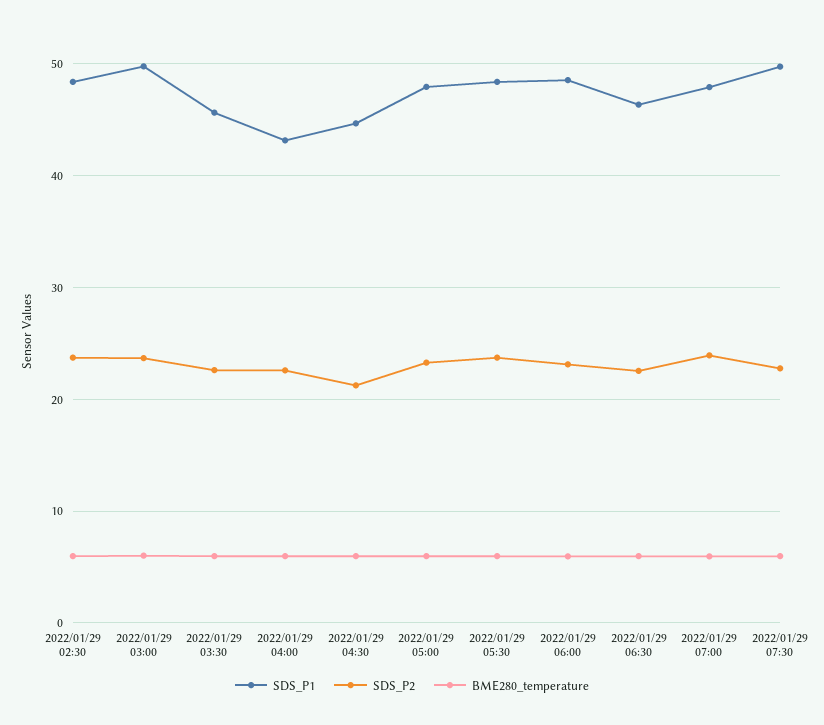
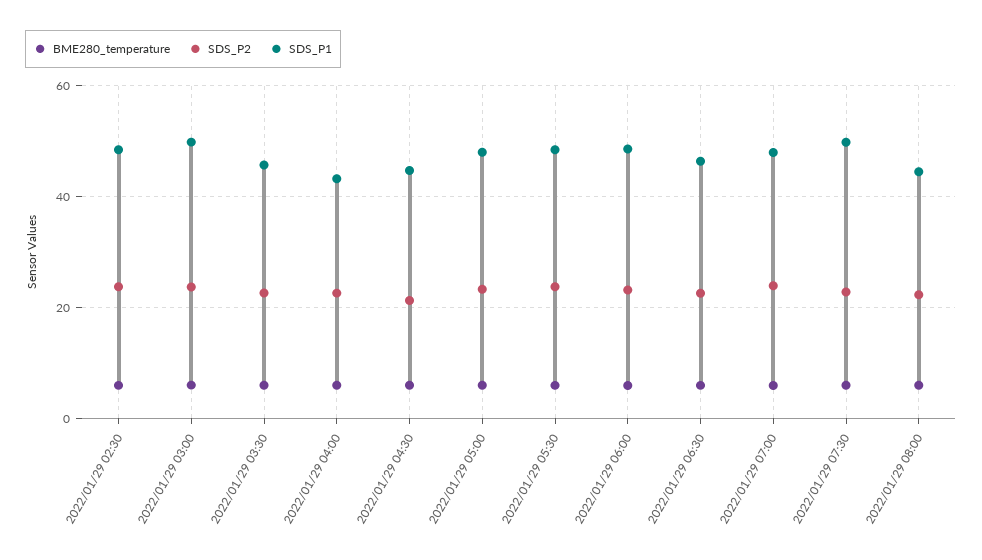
BME280_temperature, 2022/01/29 08:00: none -> 6
SDS_P2, 2022/01/29 08:00: none -> 22
SDS_P1, 2022/01/29 08:00: none -> 44

